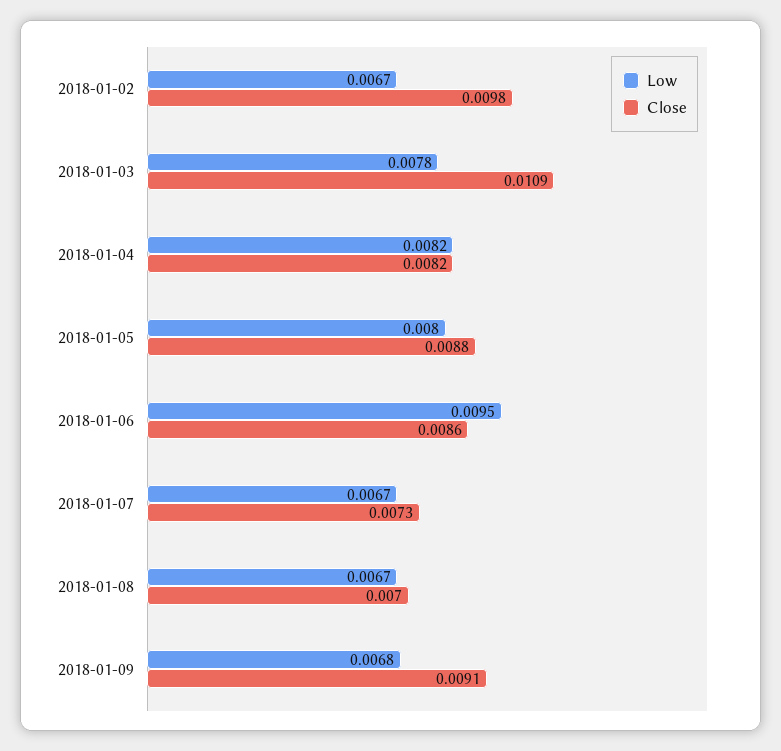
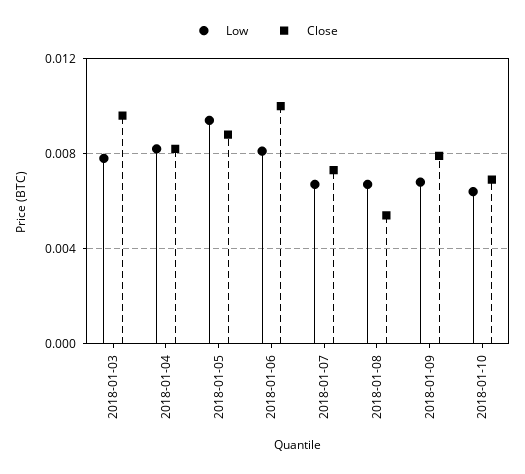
Low, 2018-01-02: 0.0067 -> none
Close, 2018-01-02: 0.0098 -> none
Close, 2018-01-03: 0.0109 -> 0.0095
Low, 2018-01-05: 0.008 -> 0.0095
Low, 2018-01-06: 0.0095 -> 0.008
Close, 2018-01-06: 0.0086 -> 0.01
Close, 2018-01-08: 0.007 -> 0.0055
Close, 2018-01-09: 0.0091 -> 0.008
Low, 2018-01-10: none -> 0.0065
Close, 2018-01-10: none -> 0.007

